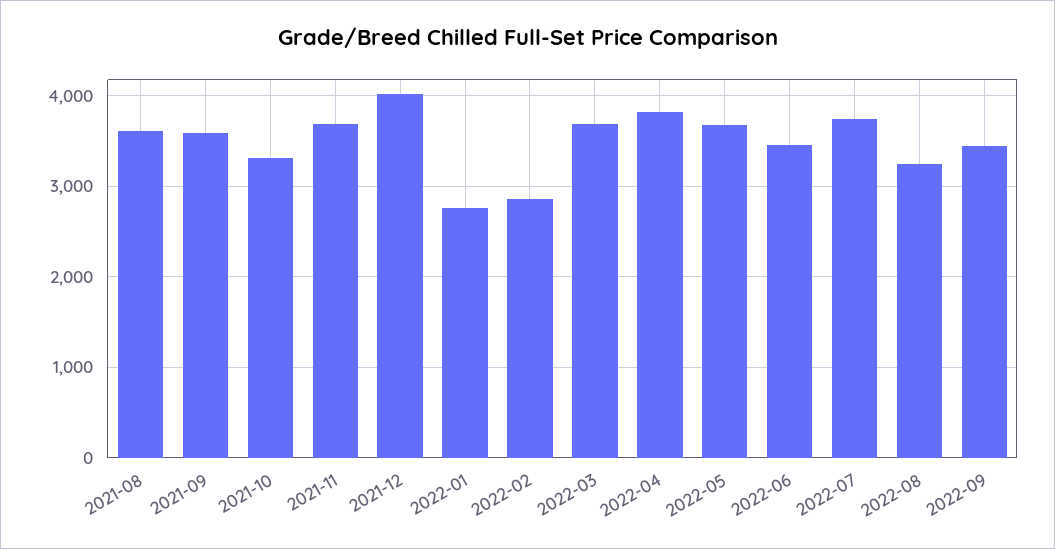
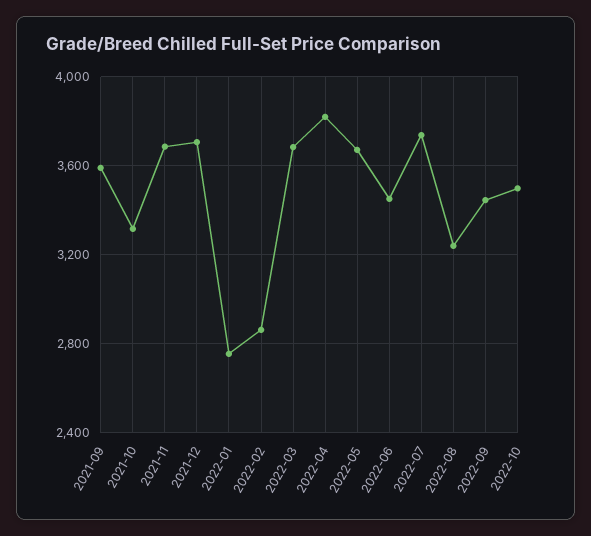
2021-08: 3600 -> none
2021-12: 4000 -> 3700
2022-10: none -> 3500

